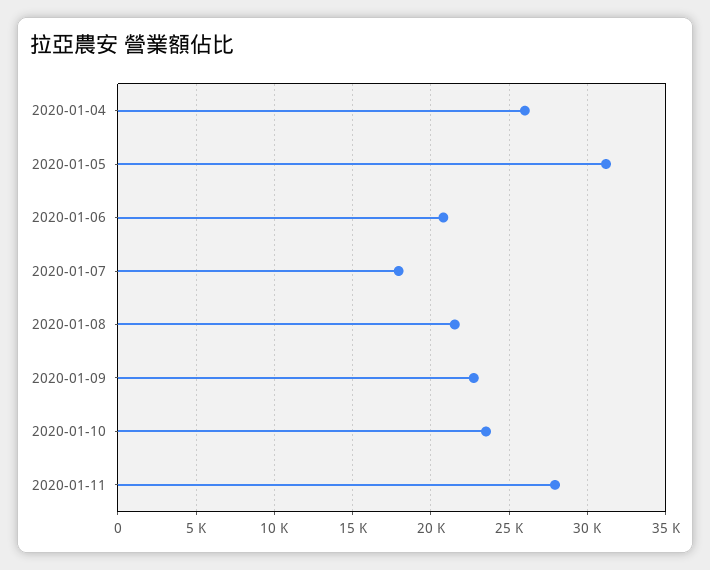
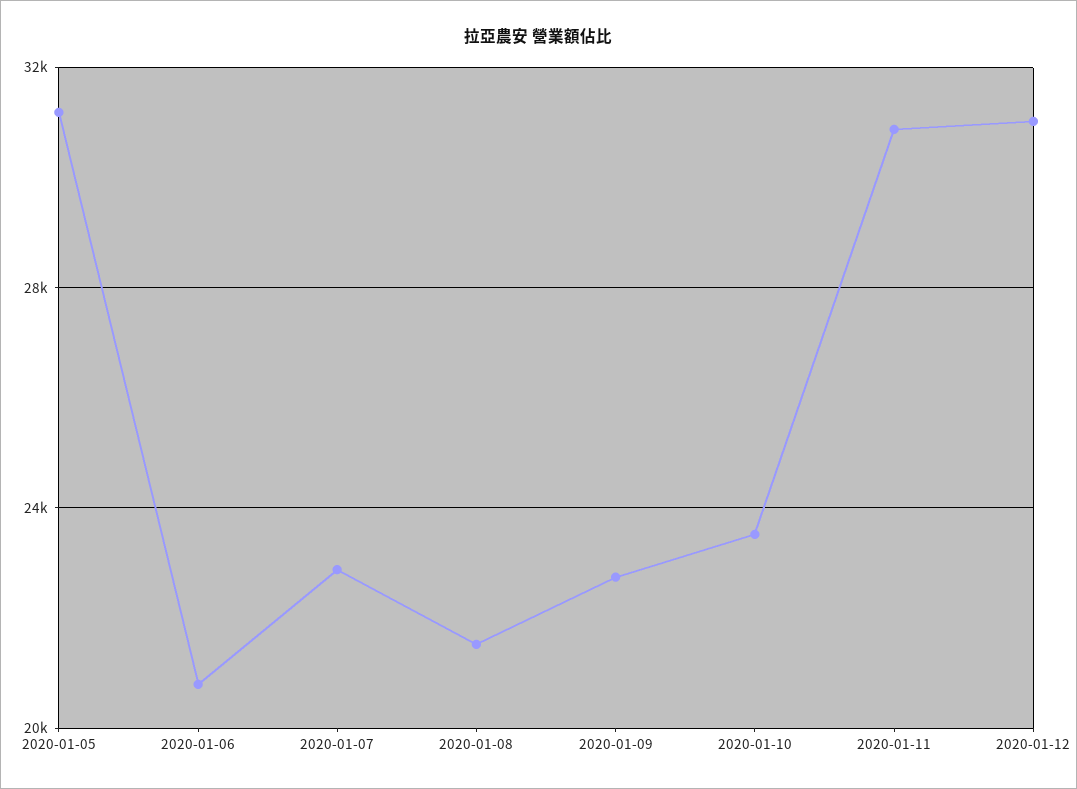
2020-01-04: 26000 -> none
2020-01-07: 18000 -> 23000
2020-01-11: 28000 -> 31000
2020-01-12: none -> 31000

